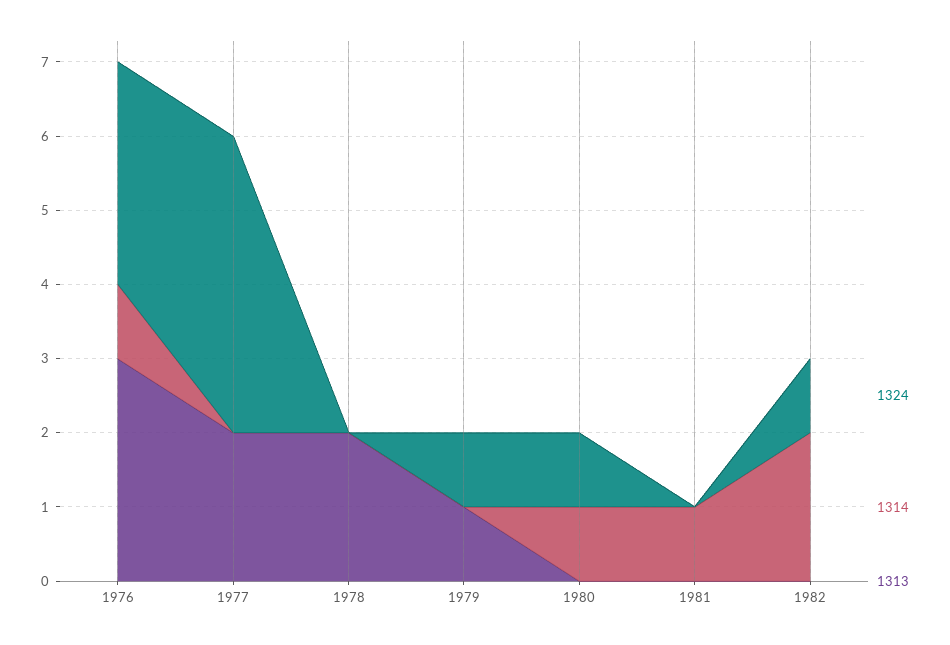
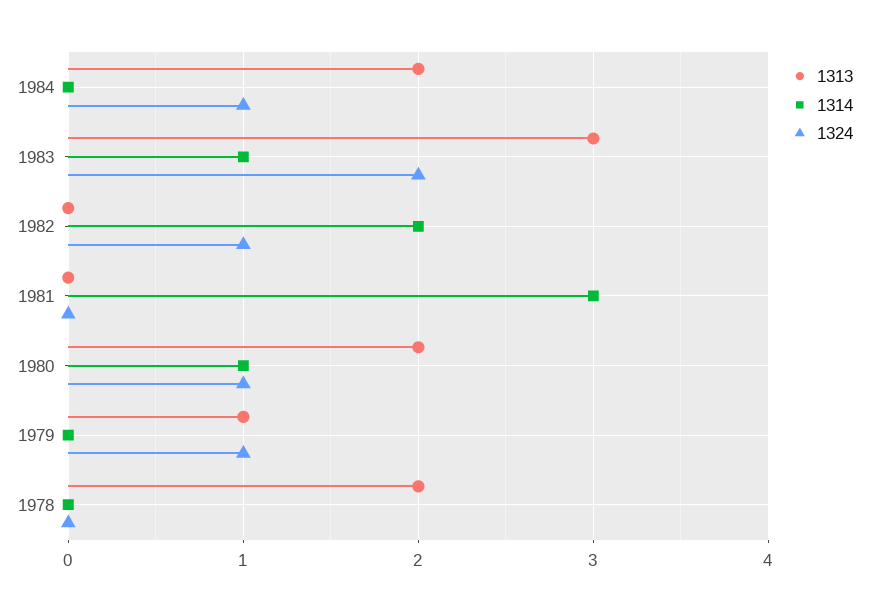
1324, 1976: 3 -> none
1314, 1976: 1 -> none
1313, 1976: 3 -> none
1324, 1977: 4 -> none
1314, 1977: 0 -> none
1313, 1977: 2 -> none
1313, 1980: 0 -> 2
1314, 1981: 1 -> 3
1313, 1984: none -> 2
1314, 1984: none -> 0
1324, 1984: none -> 1
1313, 1983: none -> 3
1314, 1983: none -> 1
1324, 1983: none -> 2

